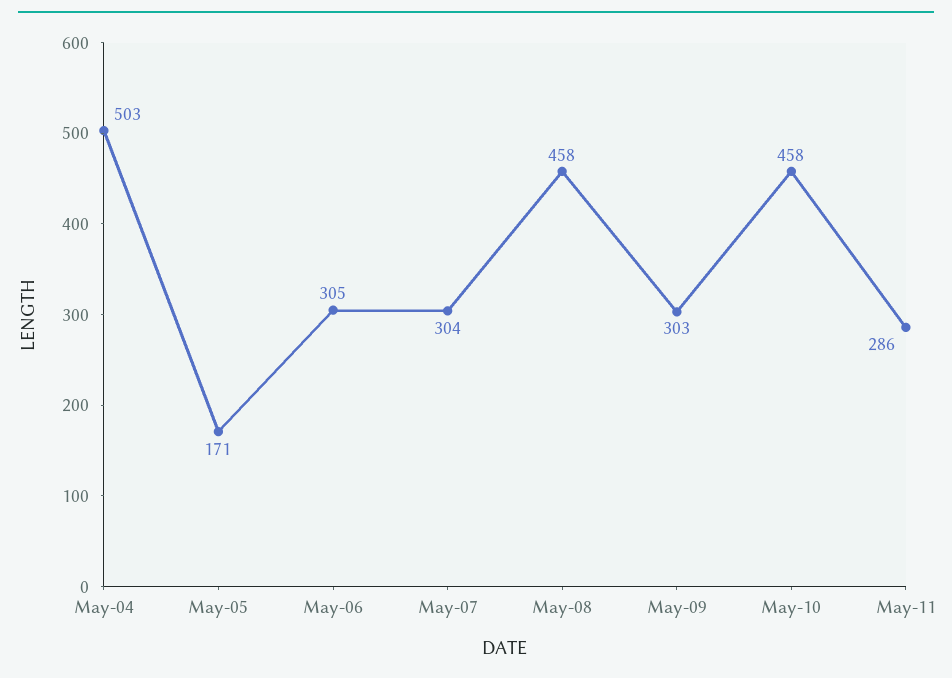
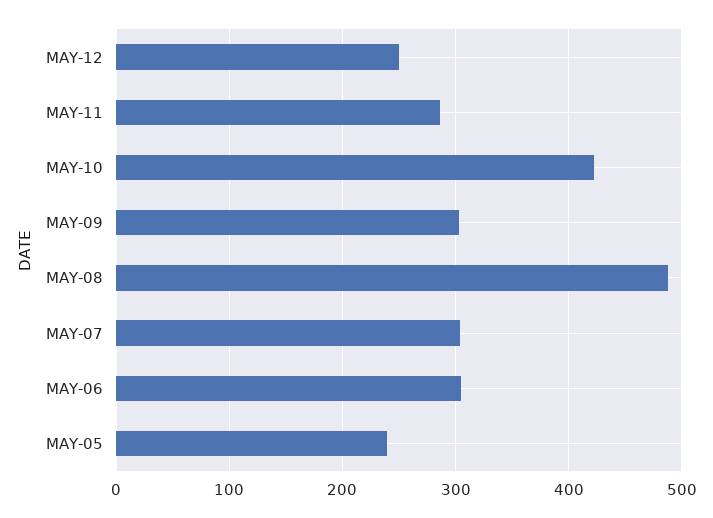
May-04: 503 -> none
May-05: 171 -> 240
May-08: 458 -> 490
May-10: 458 -> 420
MAY-12: none -> 250

